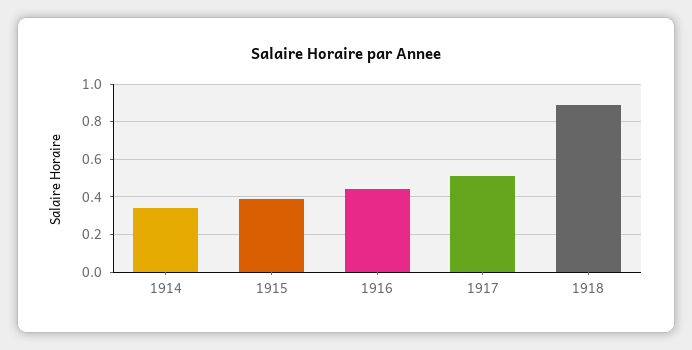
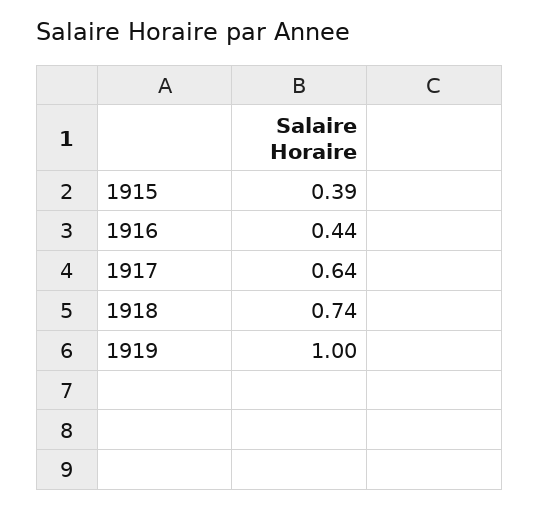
1914: 0.35 -> none
1917: 0.5 -> 0.64
1918: 0.9 -> 0.74
1919: none -> 1

